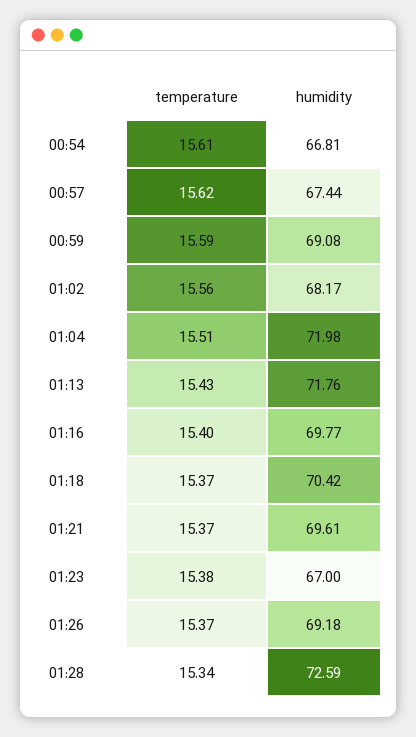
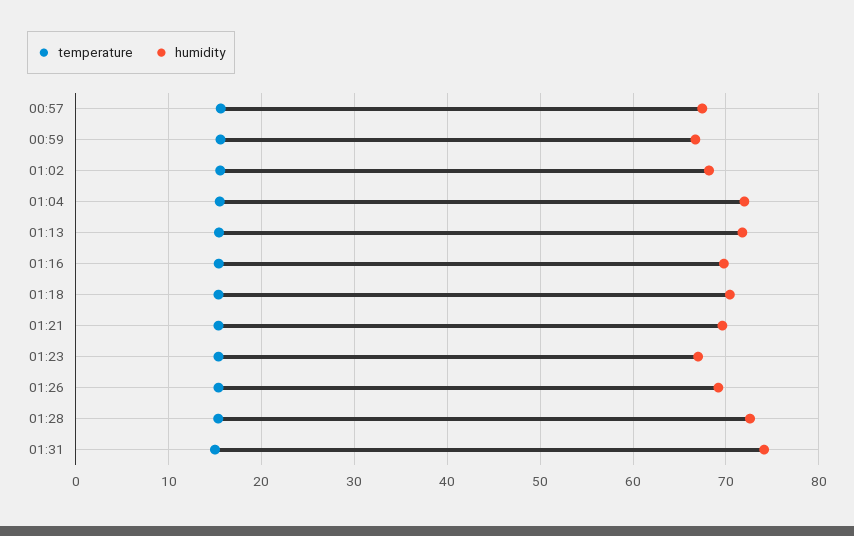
temperature, 00:54: 15.61 -> none
humidity, 00:54: 66.81 -> none
humidity, 00:59: 69.08 -> 67
temperature, 01:31: none -> 15
humidity, 01:31: none -> 74

